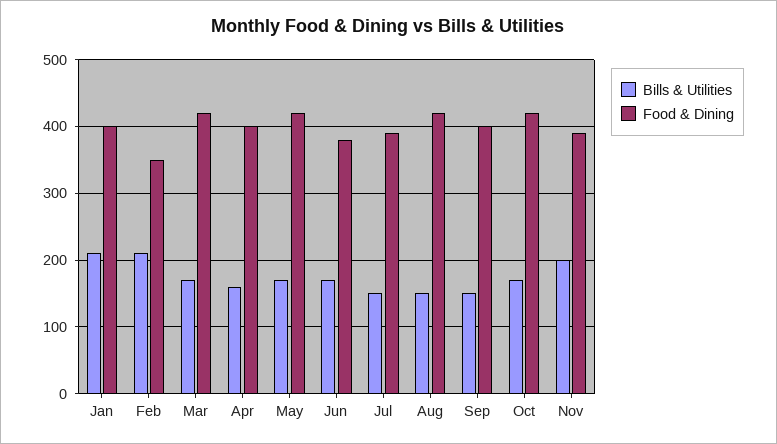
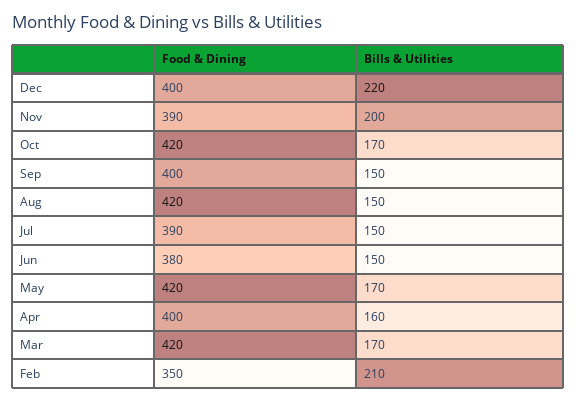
Bills & Utilities, Jan: 210 -> none
Food & Dining, Jan: 400 -> none
Bills & Utilities, Jun: 170 -> 150
Food & Dining, Dec: none -> 400
Bills & Utilities, Dec: none -> 220

